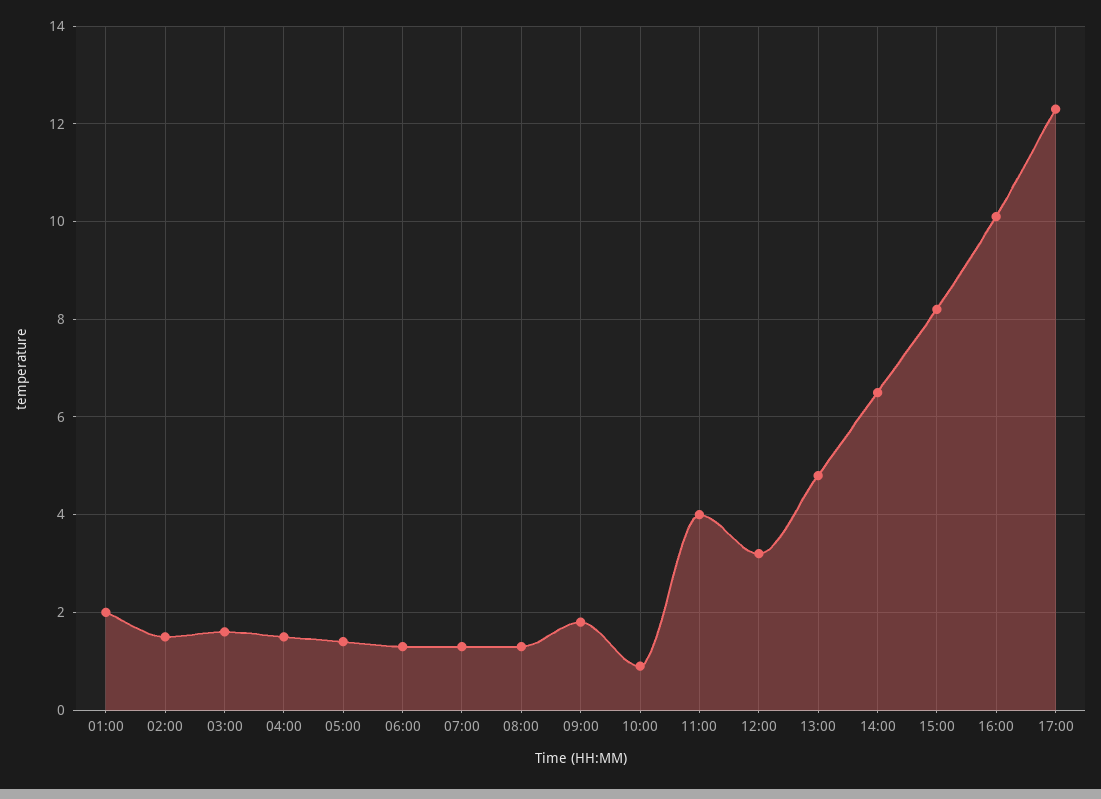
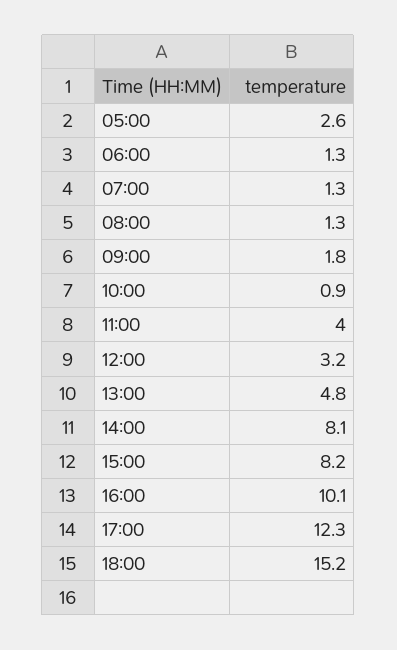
01:00: 2 -> none
02:00: 1.5 -> none
03:00: 1.5 -> none
04:00: 1.5 -> none
05:00: 1.5 -> 2.6
14:00: 6.5 -> 8.1
18:00: none -> 15.2

